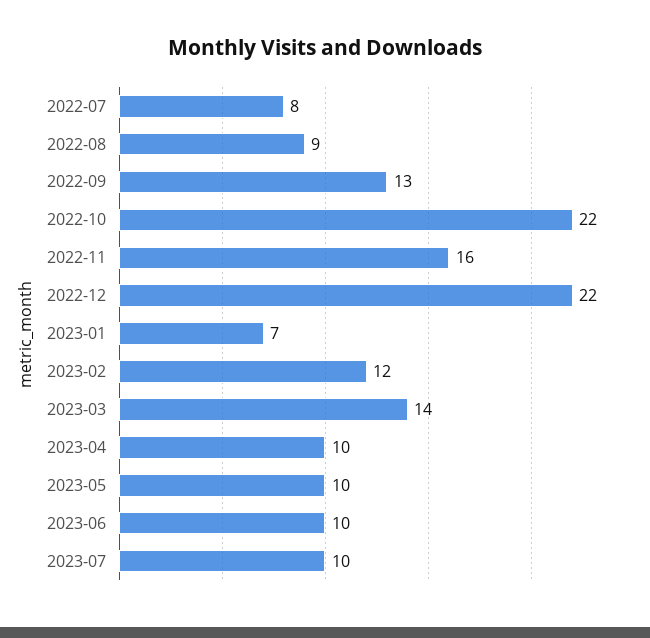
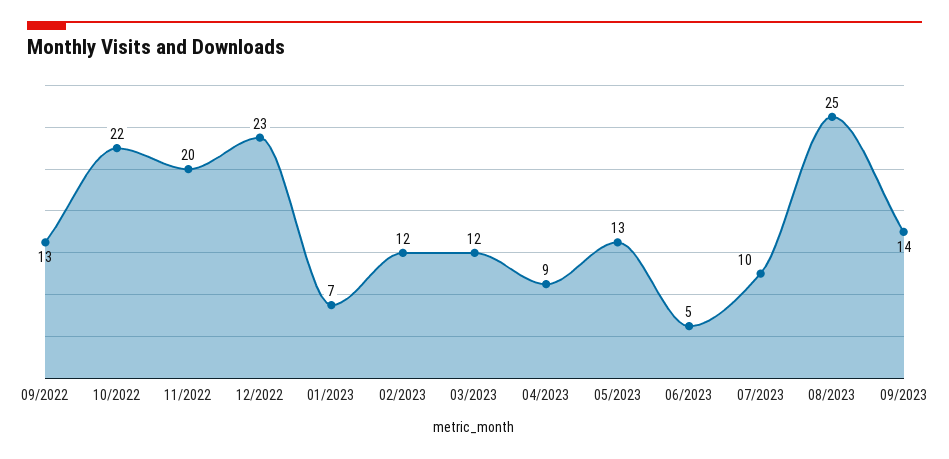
2022-07: 8 -> none
2022-08: 9 -> none
2022-11: 16 -> 20
2022-12: 22 -> 23
2023-03: 14 -> 12
2023-04: 10 -> 9
2023-05: 10 -> 13
2023-06: 10 -> 5
08/2023: none -> 25
09/2023: none -> 14

